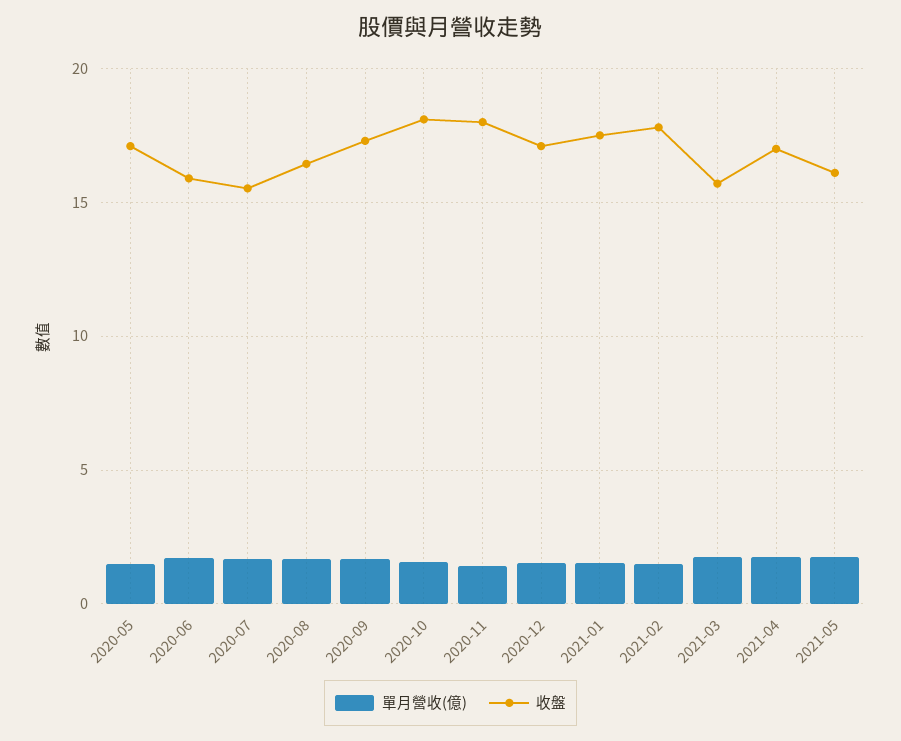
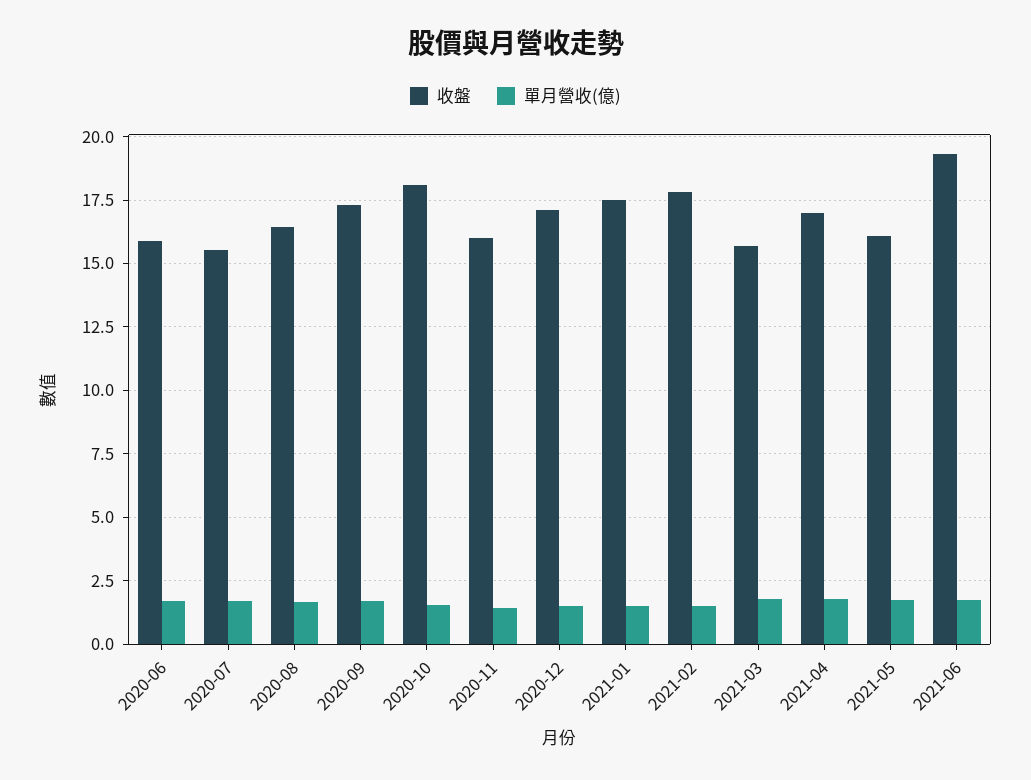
單月營收(億), 2020-05: 1.5 -> none
收盤, 2020-05: 17 -> none
收盤, 2020-11: 18 -> 16
收盤, 2021-06: none -> 19.25
單月營收(億), 2021-06: none -> 1.75

